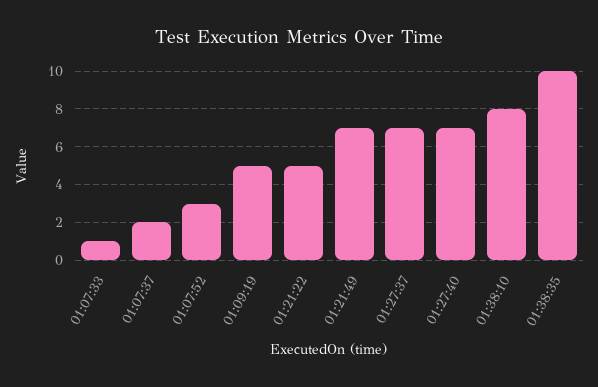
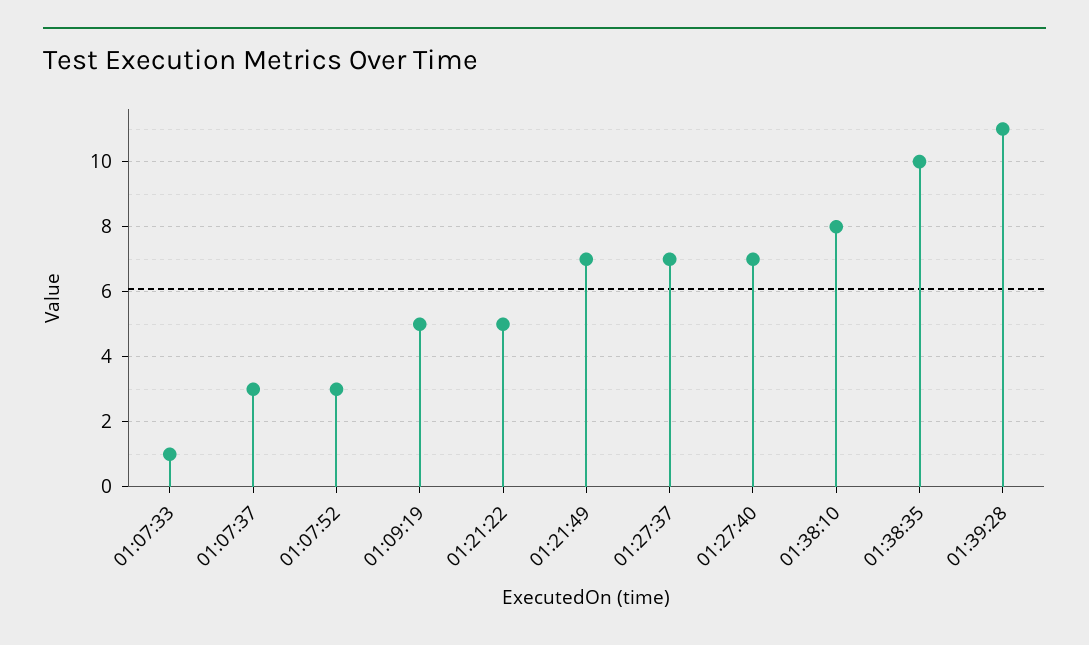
01:07:37: 2 -> 3
01:39:28: none -> 11

